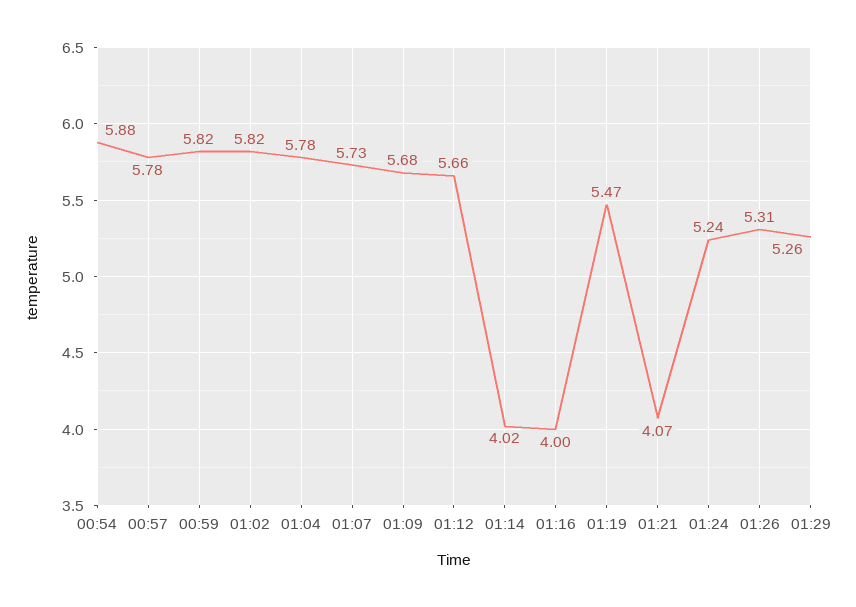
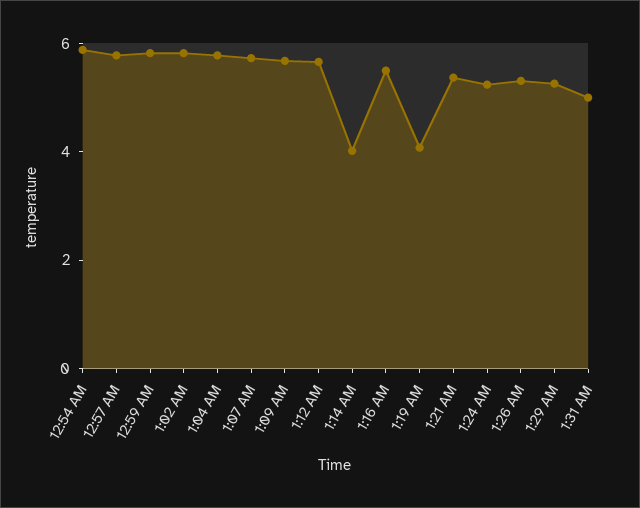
01:16: 4 -> 5.5
01:19: 5.47 -> 4
01:21: 4.07 -> 5.5
1:31 AM: none -> 5

